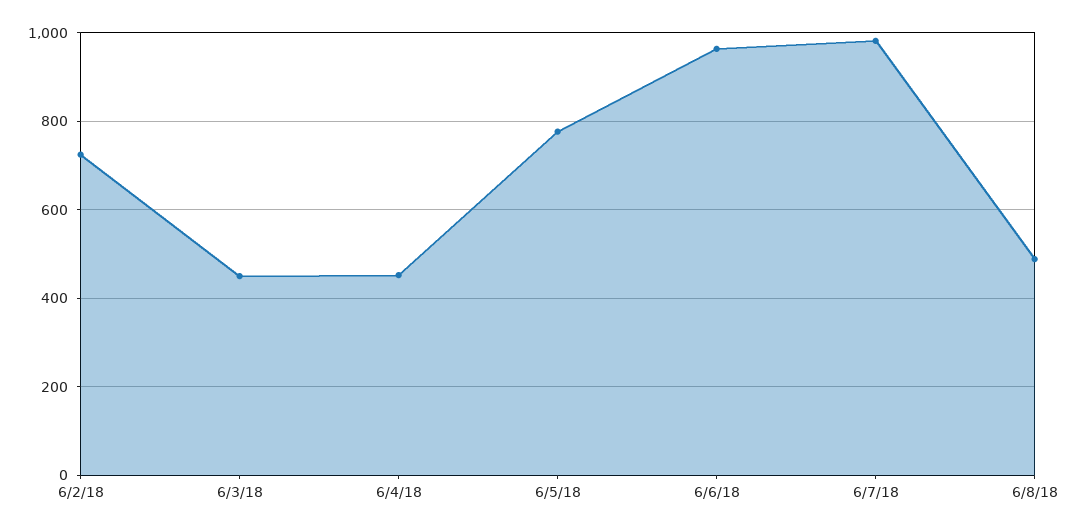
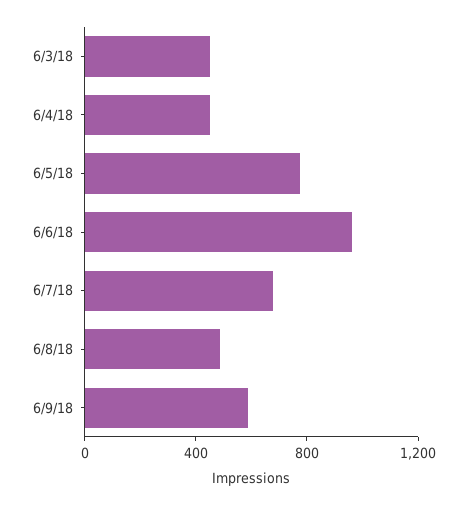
6/2/18: 720 -> none
6/7/18: 980 -> 700
6/9/18: none -> 600

